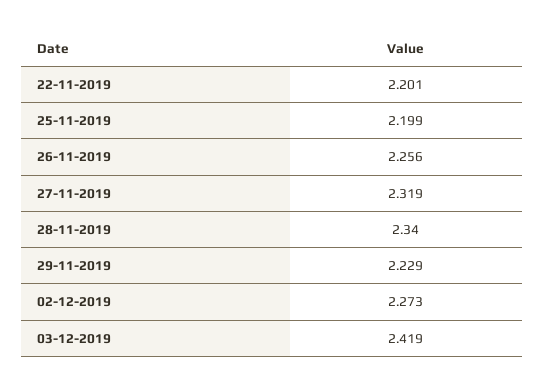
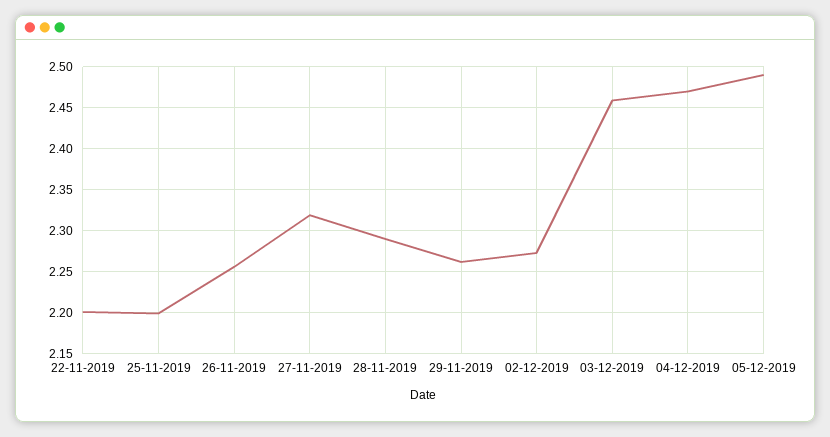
28-11-2019: 2.34 -> 2.29
29-11-2019: 2.229 -> 2.26
03-12-2019: 2.419 -> 2.46
04-12-2019: none -> 2.47
05-12-2019: none -> 2.49

